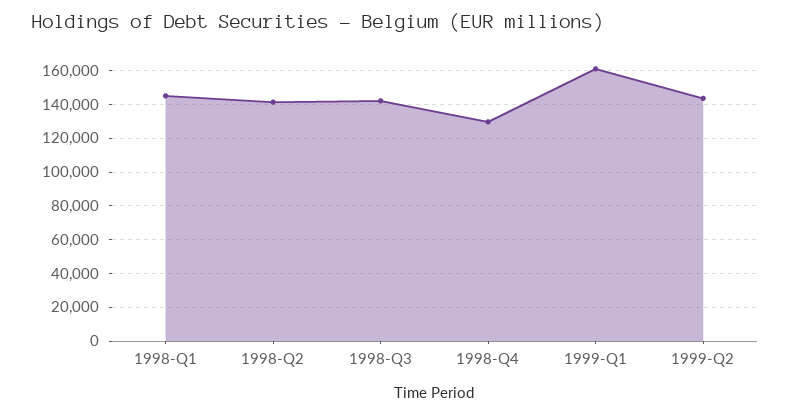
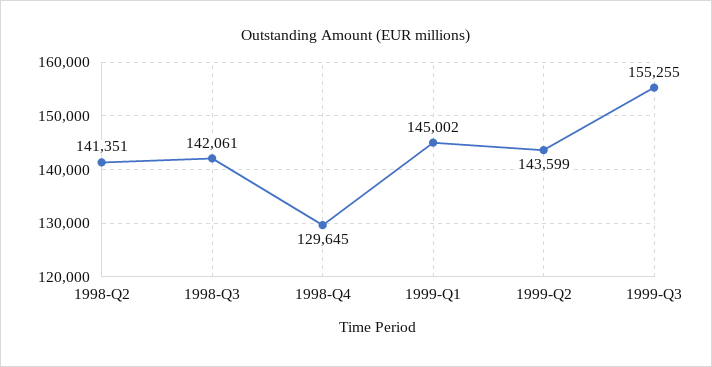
1998-Q1: 145000 -> none
1999-Q1: 160000 -> 145002
1999-Q3: none -> 155255

